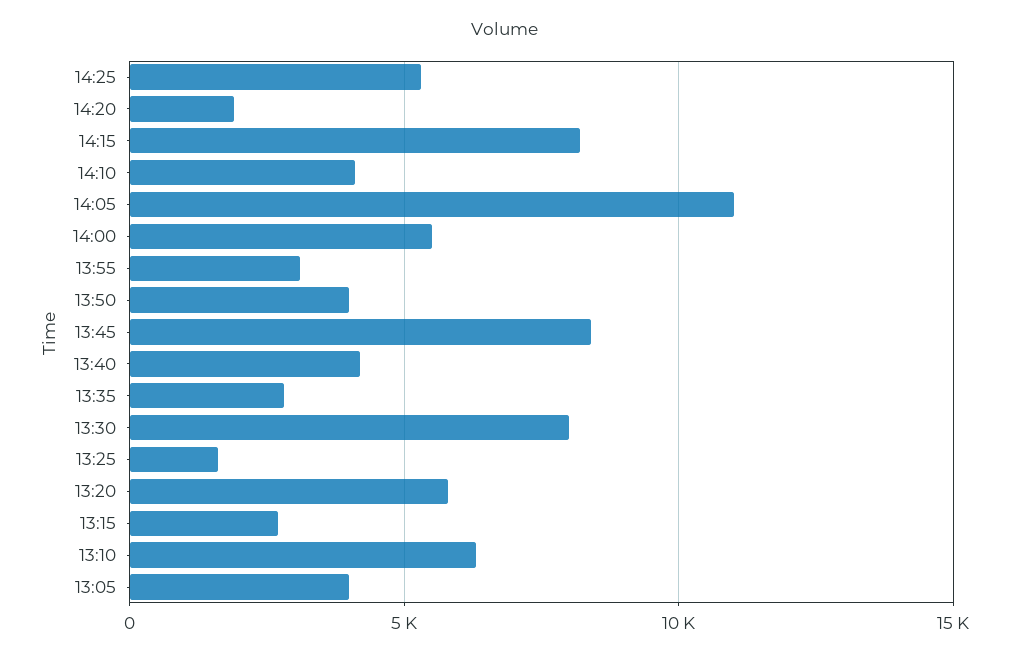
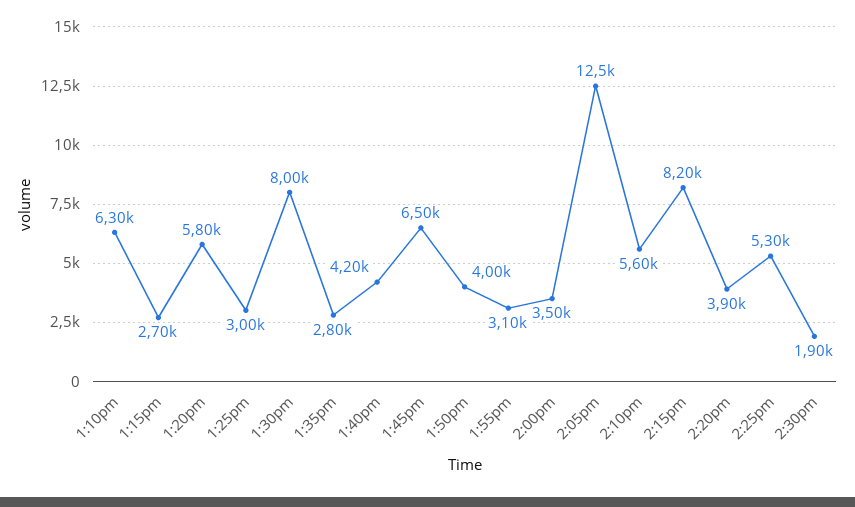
14:20: 2000 -> 3900
14:10: 4000 -> 5600
14:05: 11000 -> 12500
14:00: 5500 -> 3500
13:45: 8500 -> 6500
13:25: 1500 -> 3000
13:05: 4000 -> none
2:30pm: none -> 1900

